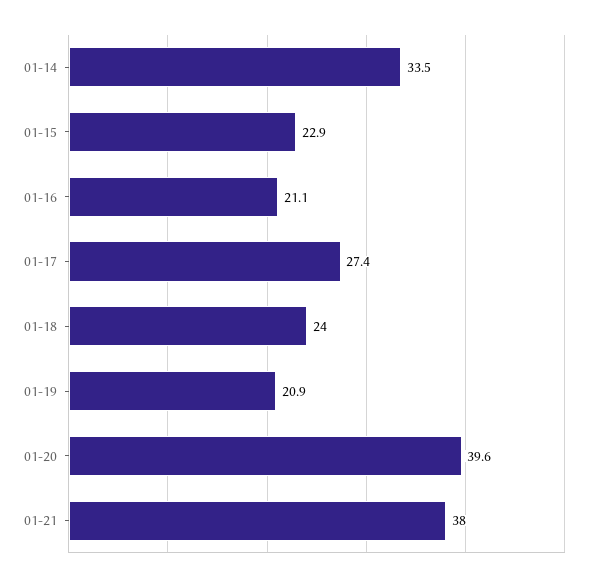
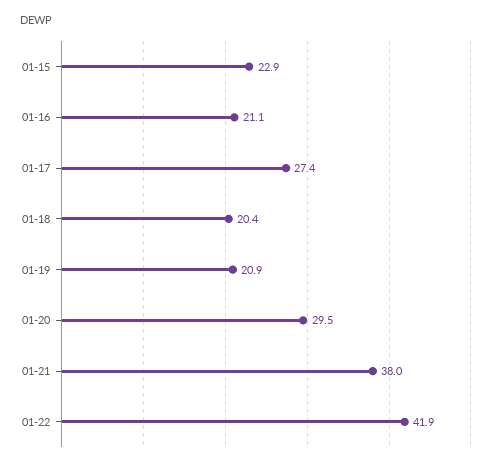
01-14: 33.5 -> none
01-18: 24 -> 20.4
01-20: 39.6 -> 29.5
01-22: none -> 41.9

